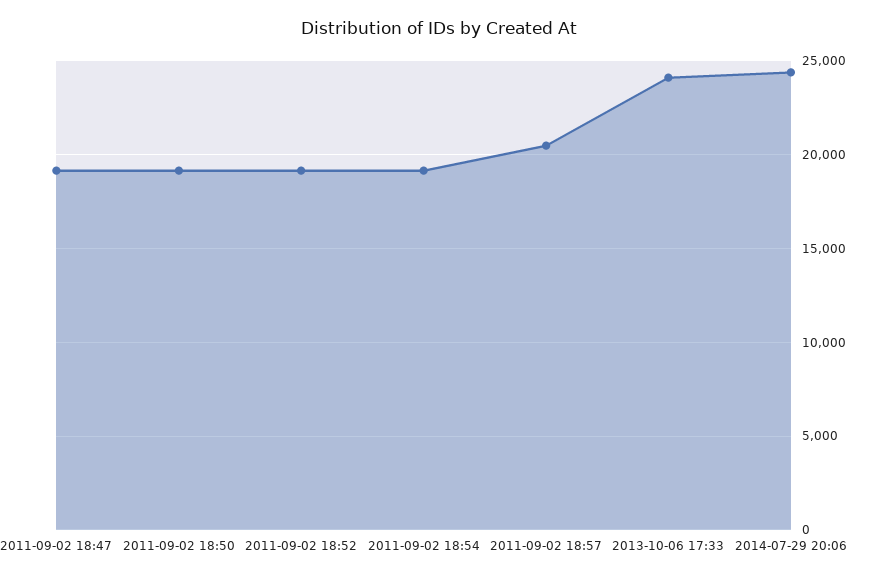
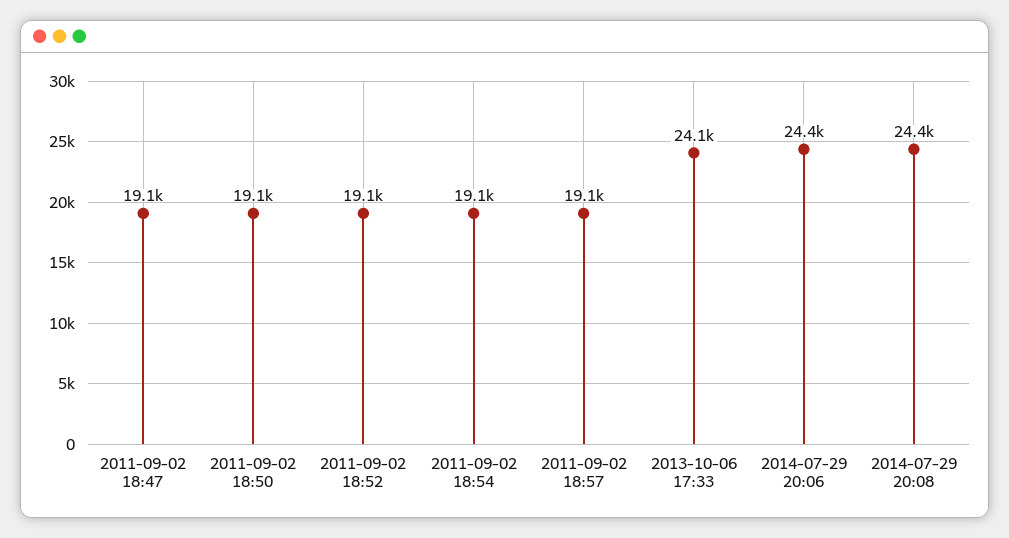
2011-09-02 18:57: 20500 -> 19100
2014-07-29 20:08: none -> 24400

